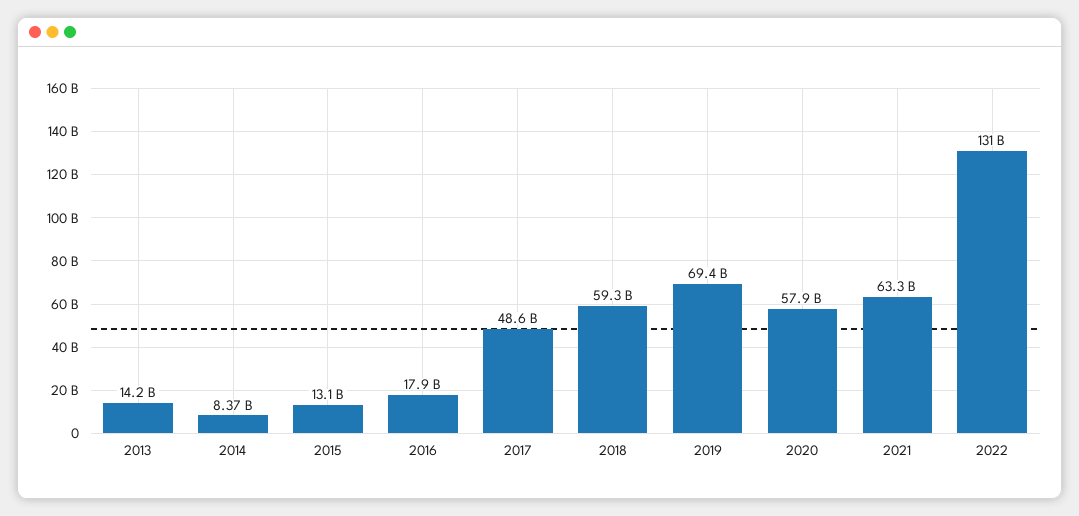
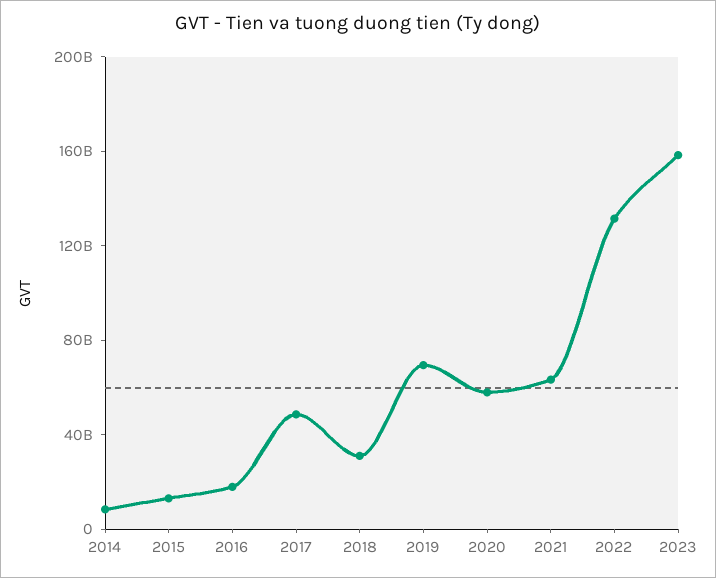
2013: 14200000000 -> none
2018: 59300000000 -> 30000000000
2023: none -> 160000000000

